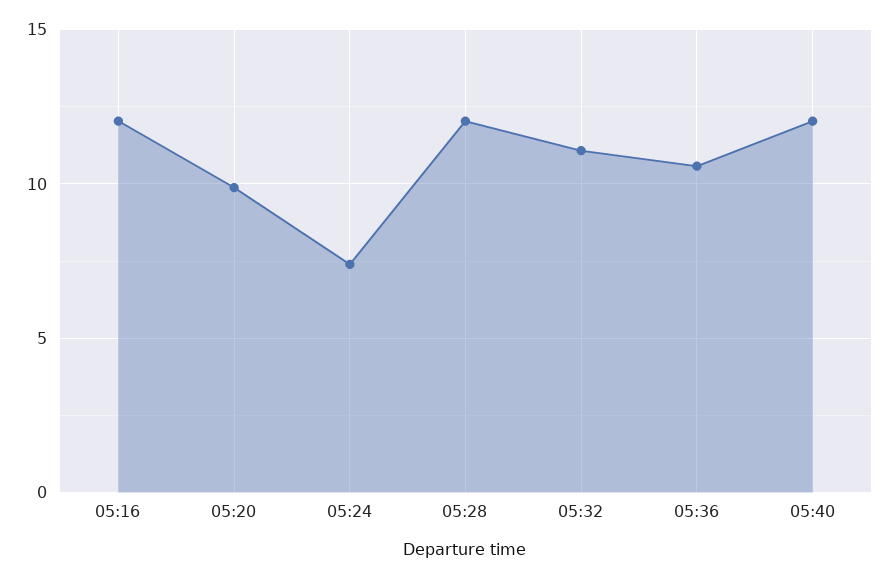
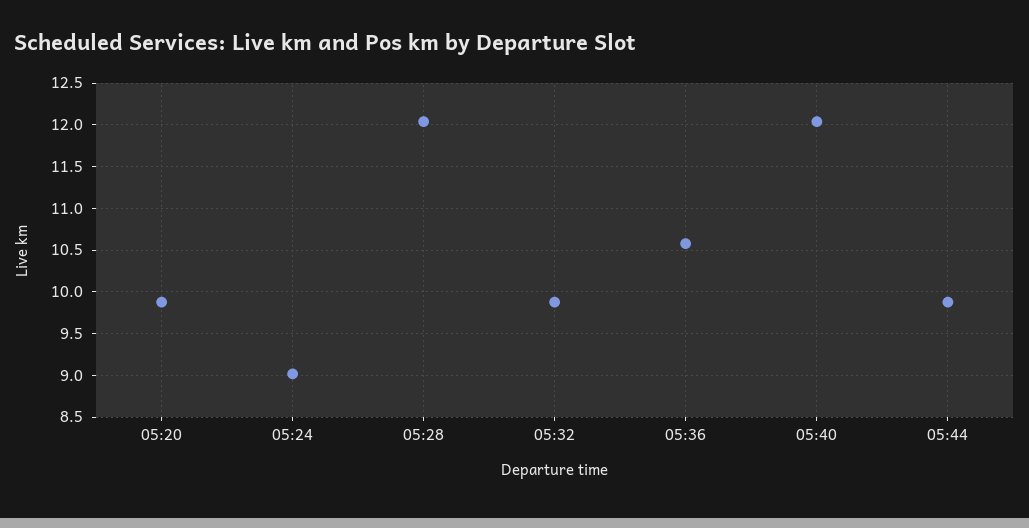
05:16: 12 -> none
05:24: 7.5 -> 9
05:32: 11 -> 9.9
05:44: none -> 9.9

